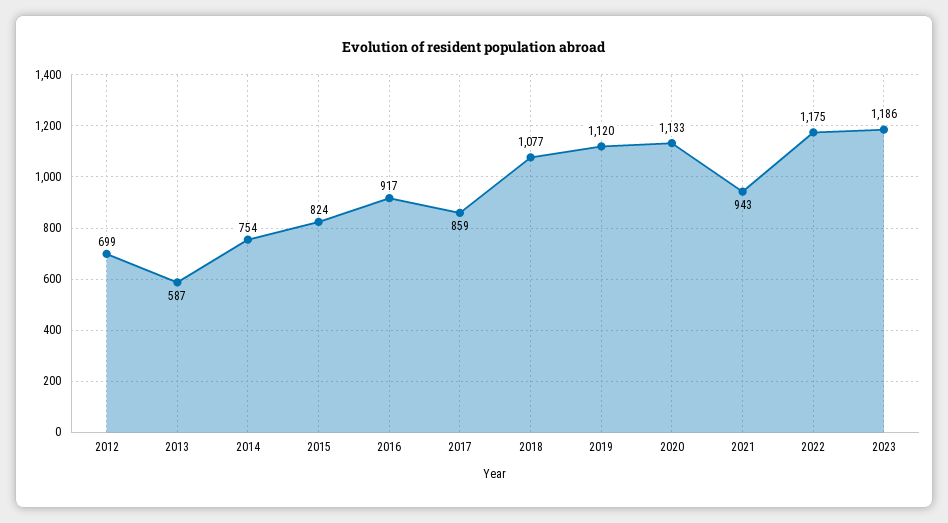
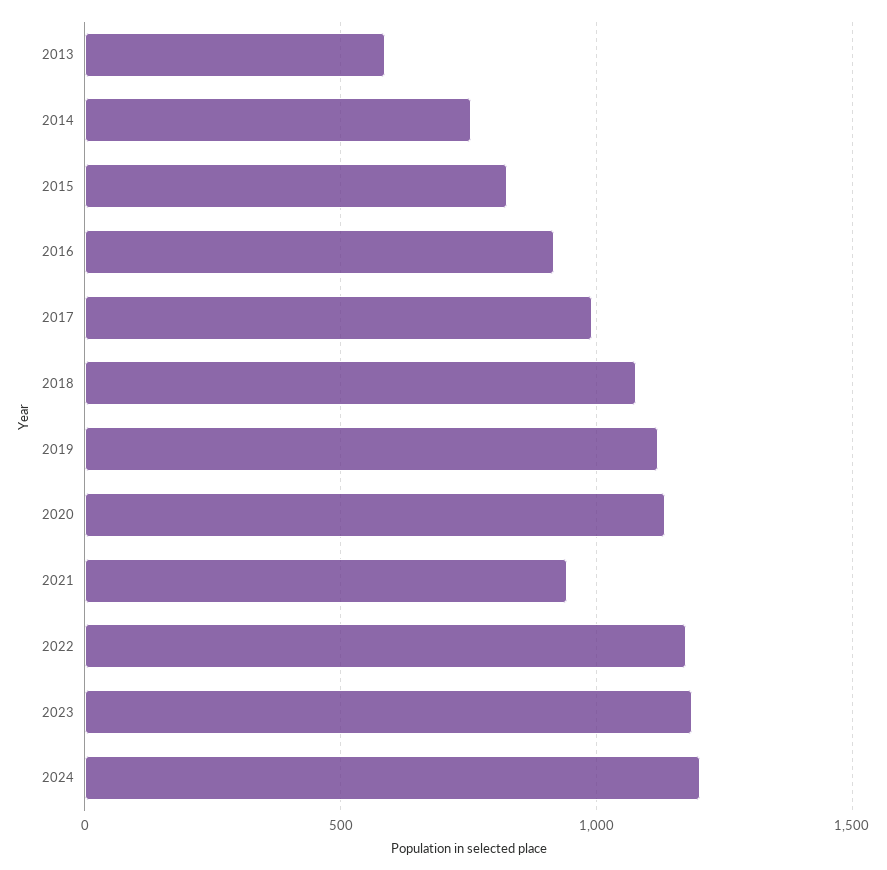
2012: 699 -> none
2017: 859 -> 1000
2024: none -> 1200

